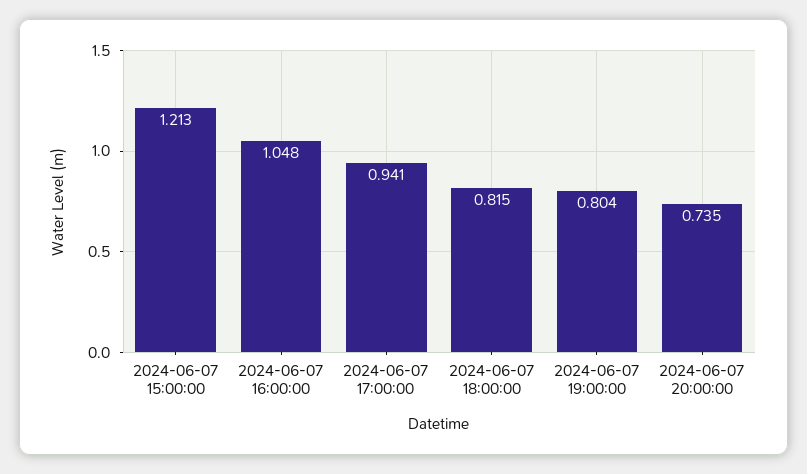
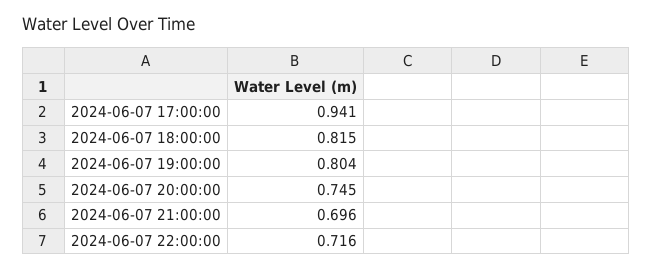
2024-06-07 15:00:00: 1.213 -> none
2024-06-07 16:00:00: 1.048 -> none
2024-06-07 20:00:00: 0.735 -> 0.745
2024-06-07 21:00:00: none -> 0.696
2024-06-07 22:00:00: none -> 0.716

